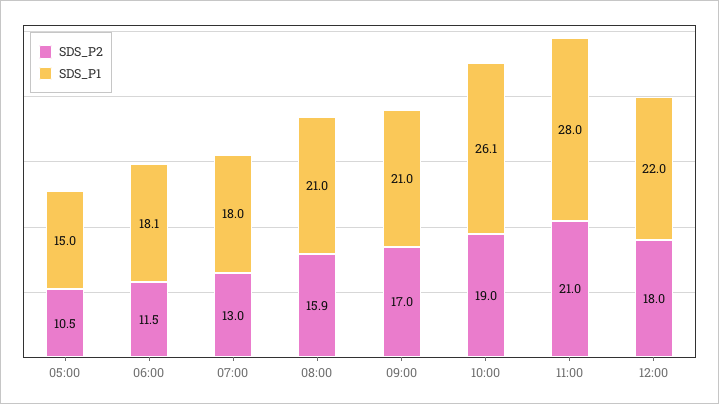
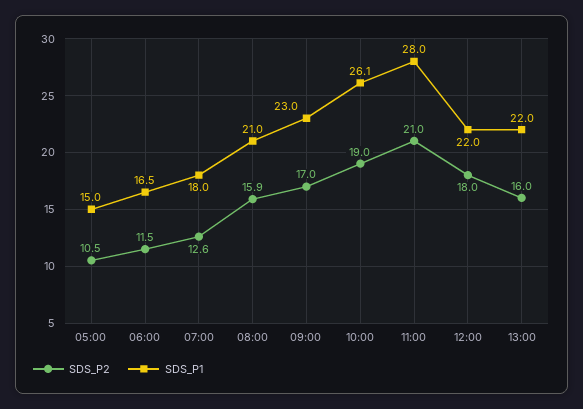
SDS_P1, 06:00: 18.1 -> 16.5
SDS_P2, 07:00: 13 -> 12.6
SDS_P1, 09:00: 21 -> 23
SDS_P2, 13:00: none -> 16
SDS_P1, 13:00: none -> 22

